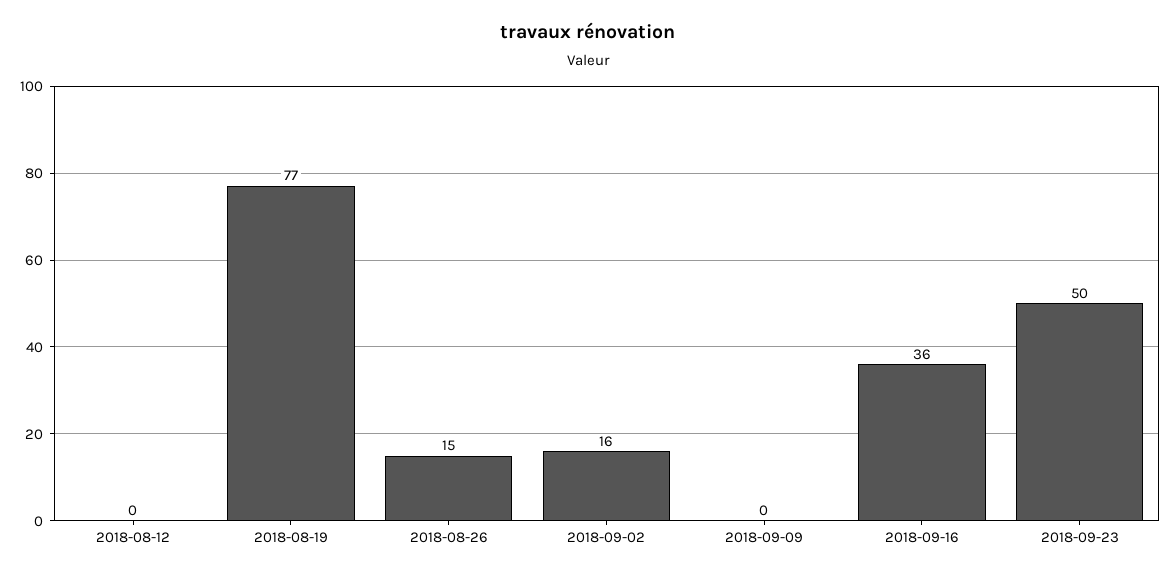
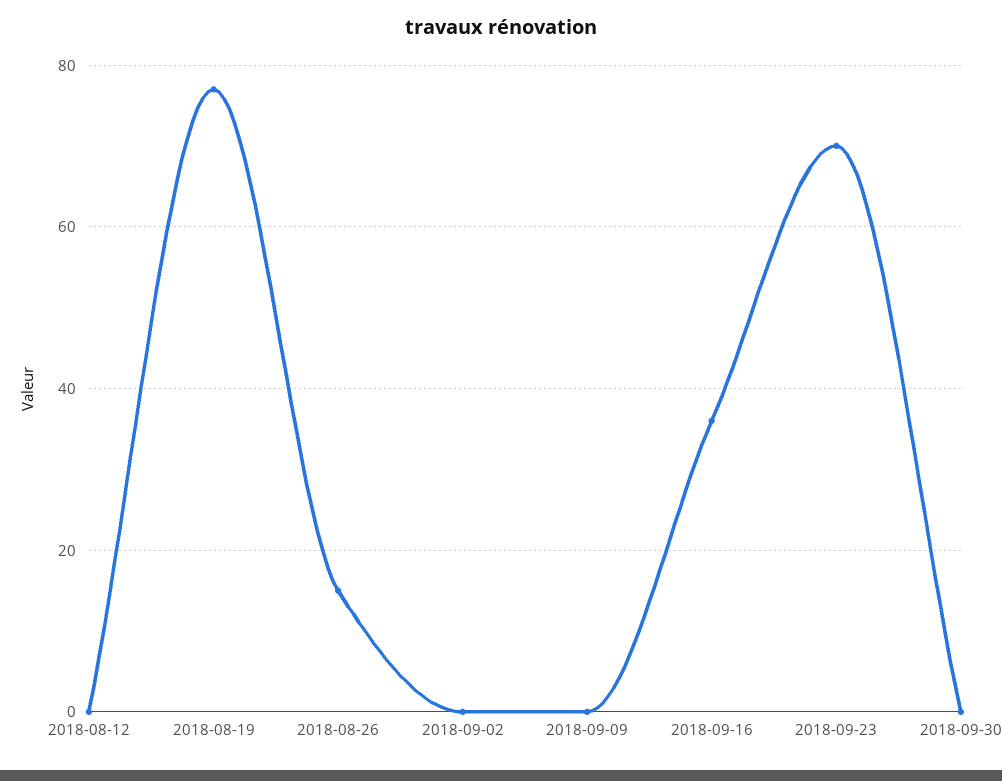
2018-09-02: 16 -> 0
2018-09-23: 50 -> 70
2018-09-30: none -> 0

